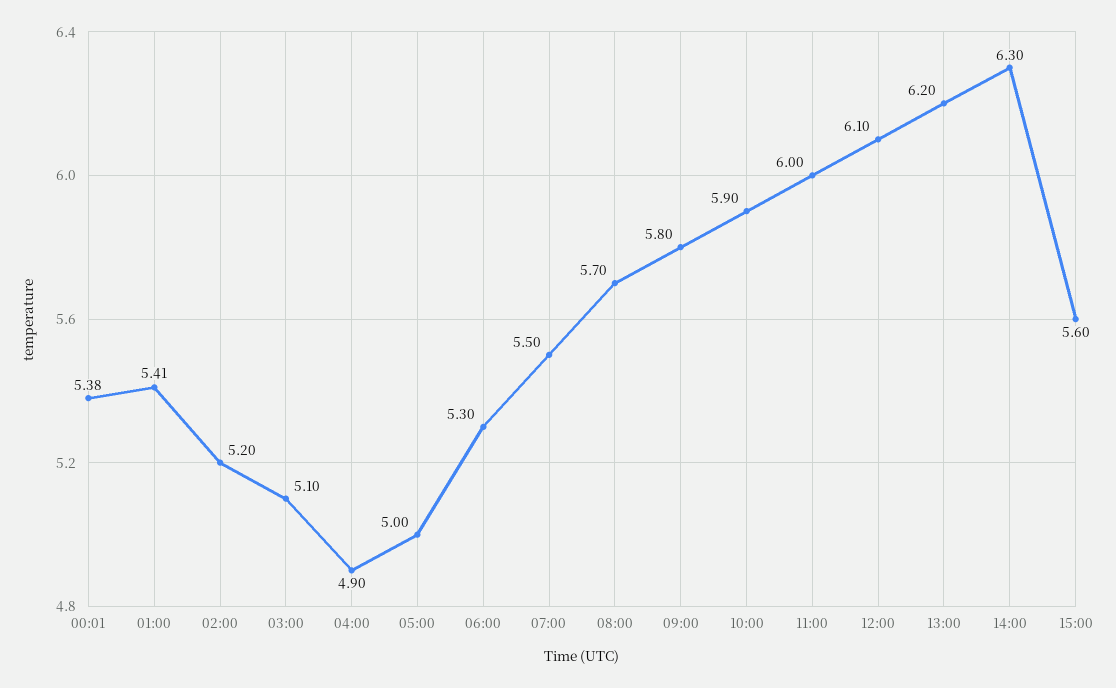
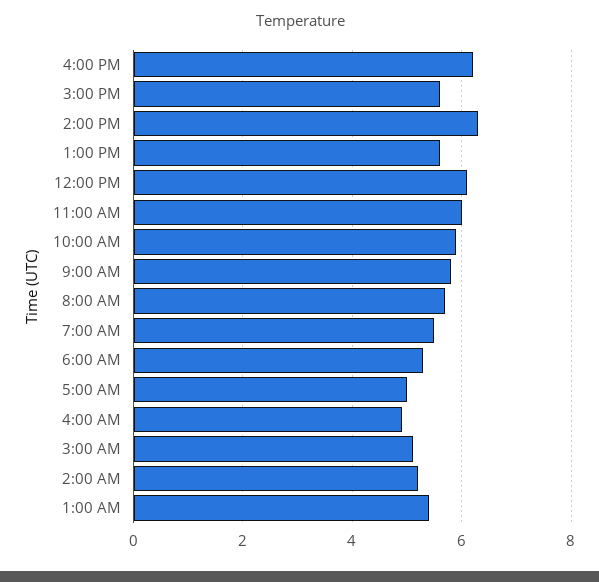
00:01: 5.38 -> none
13:00: 6.2 -> 5.6
4:00 PM: none -> 6.2

